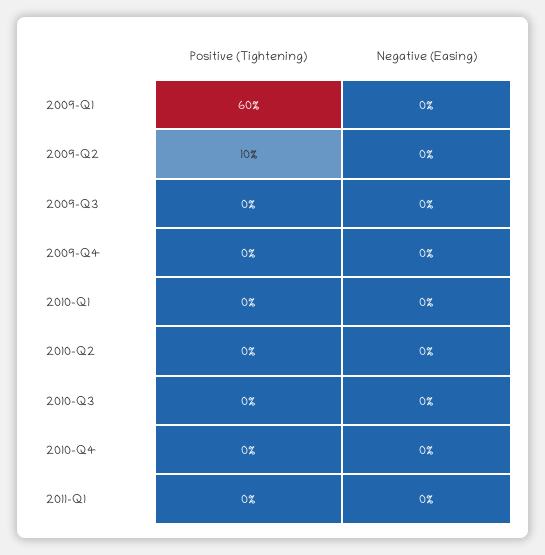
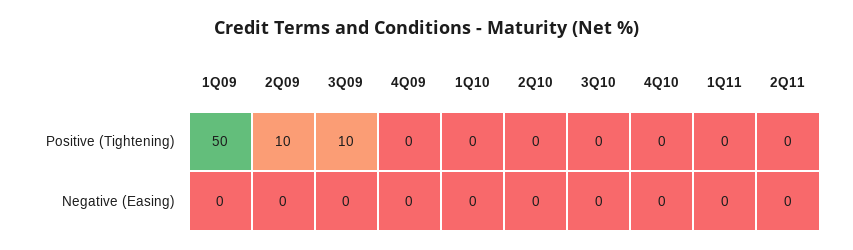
Positive (Tightening), 2009-Q1: 60 -> 50
Positive (Tightening), 2009-Q3: 0 -> 10
Positive (Tightening), 2Q11: none -> 0
Negative (Easing), 2Q11: none -> 0

